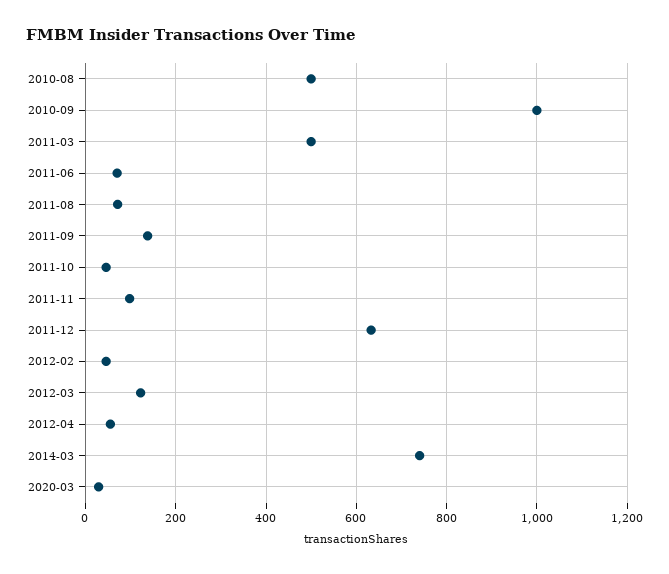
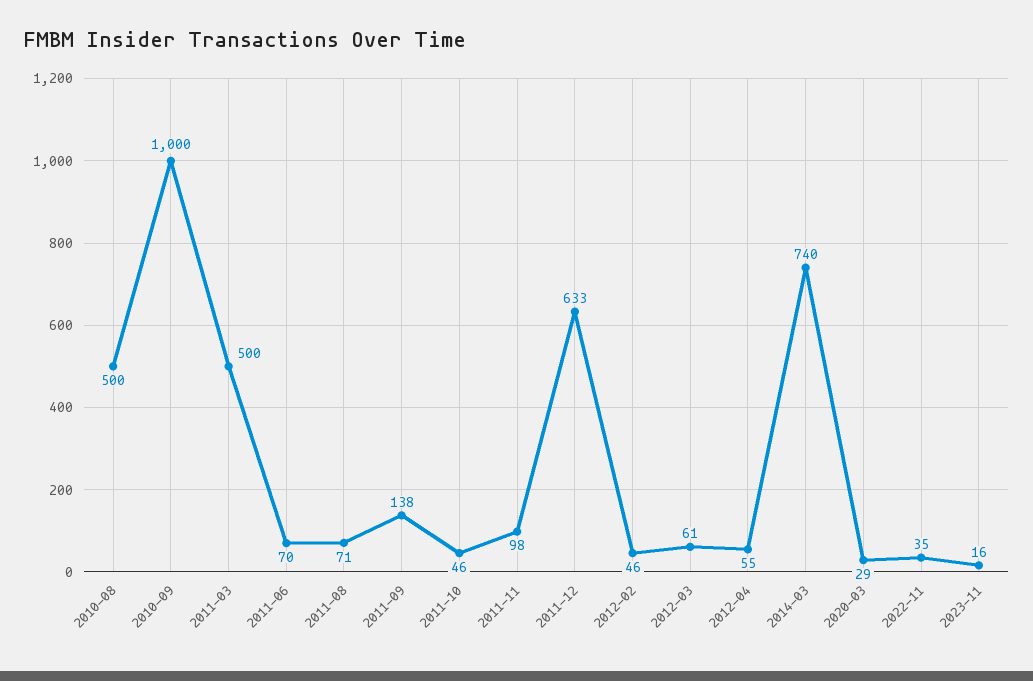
2012-03: 120 -> 61
2022-11: none -> 35
2023-11: none -> 16

